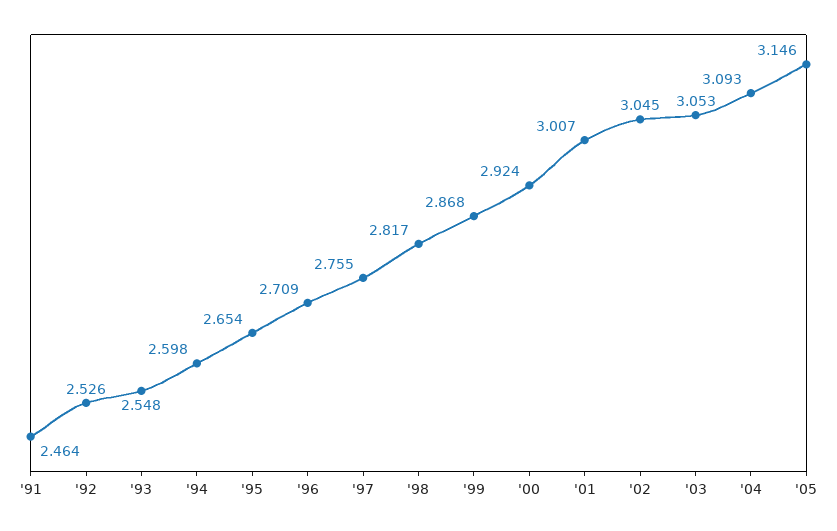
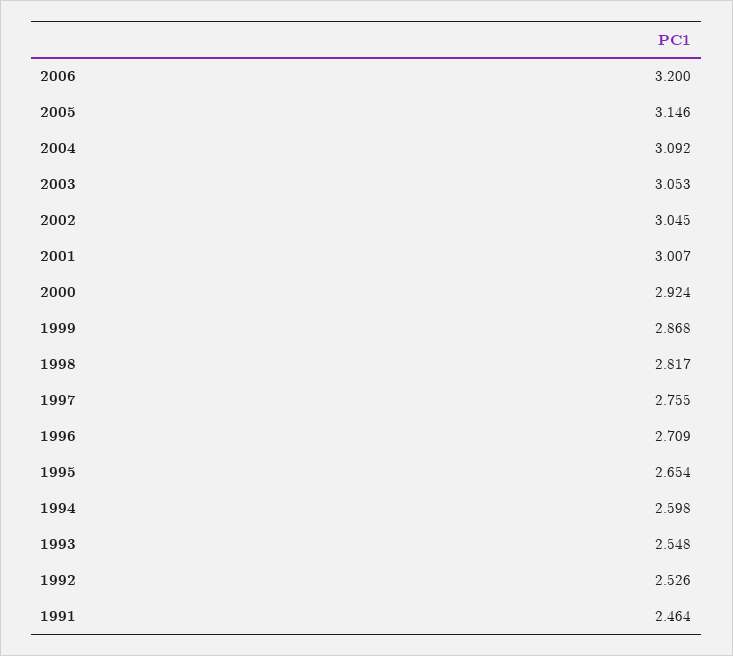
'04: 3.093 -> 3.092
2006: none -> 3.2

